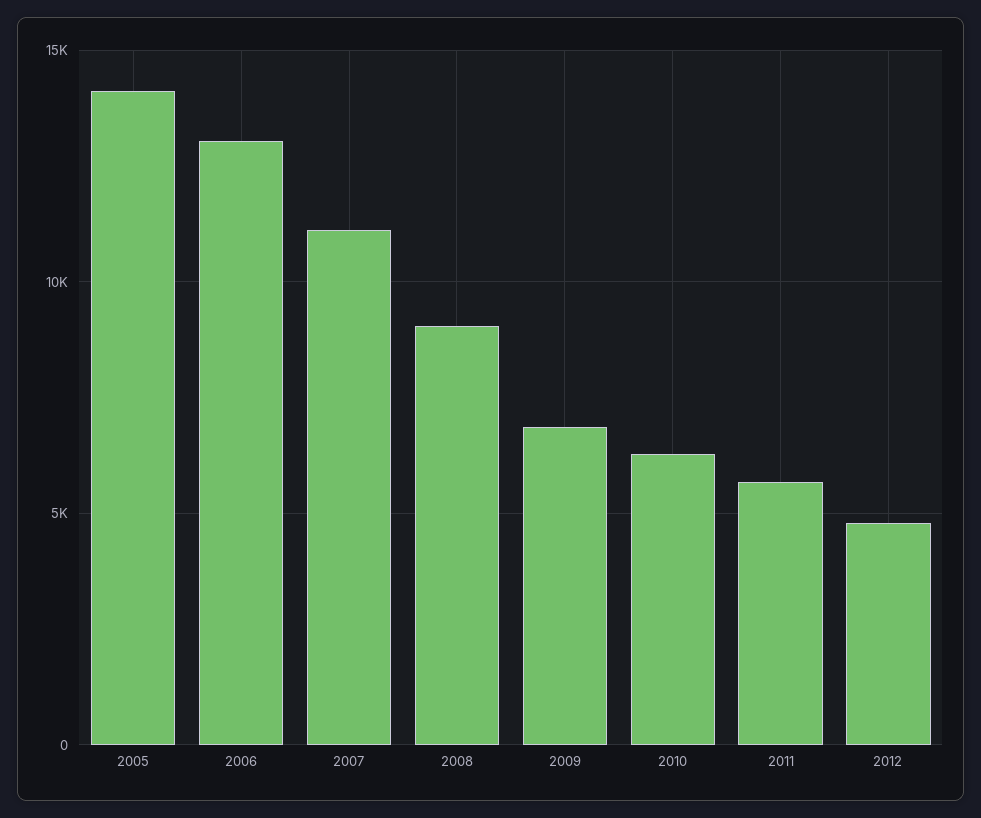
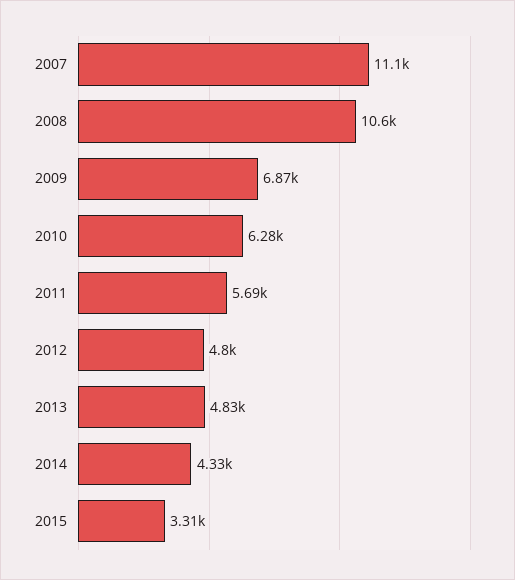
2005: 14000 -> none
2006: 13000 -> none
2008: 9000 -> 10600
2013: none -> 4830
2014: none -> 4330
2015: none -> 3310

